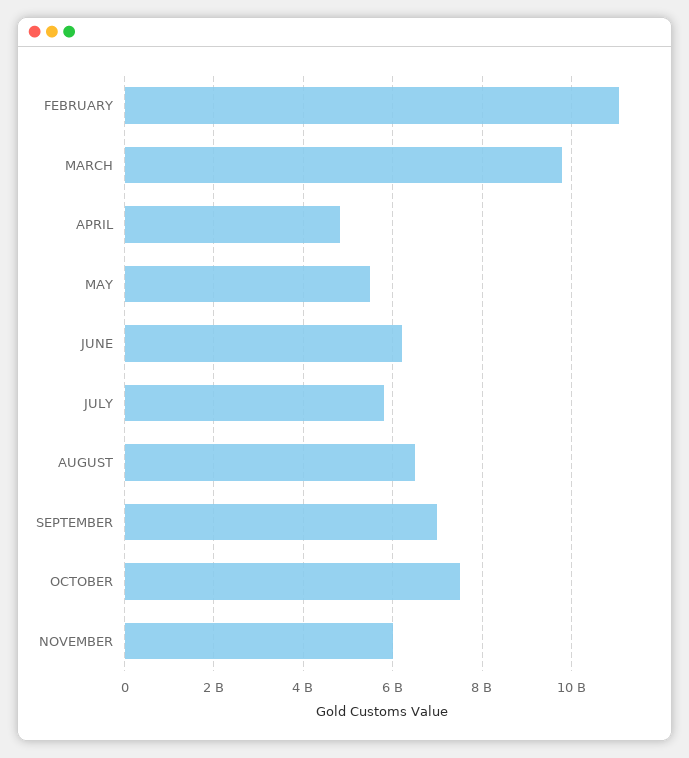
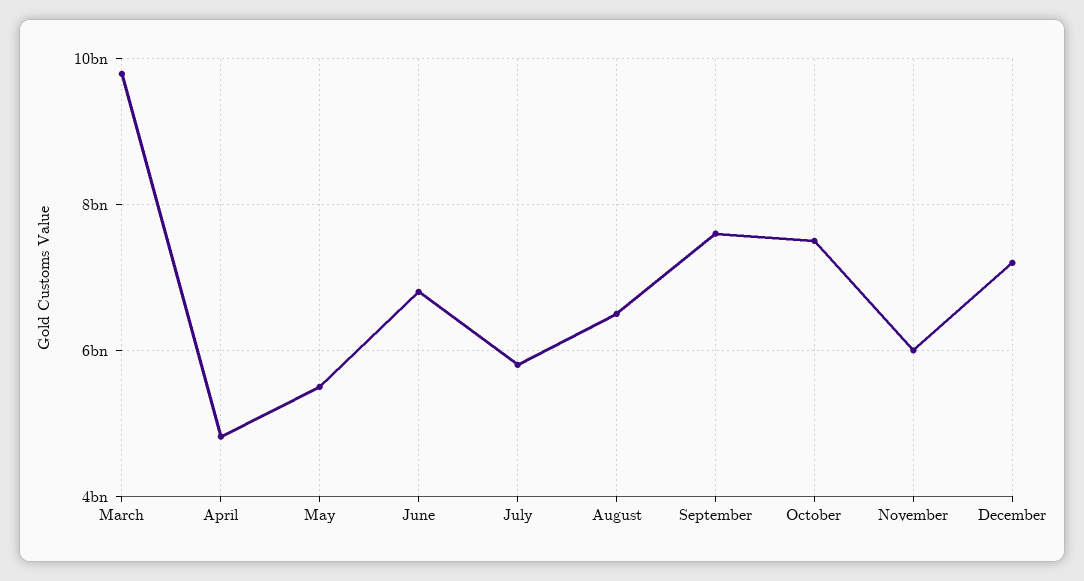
FEBRUARY: 11000000000 -> none
JUNE: 6200000000 -> 6800000000
SEPTEMBER: 7000000000 -> 7600000000
December: none -> 7200000000

